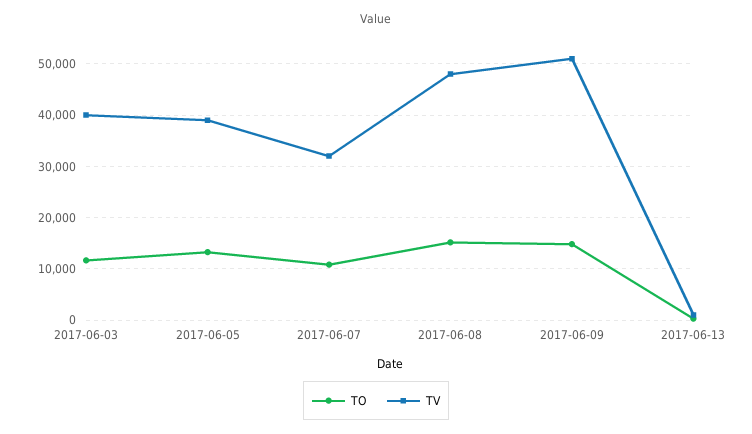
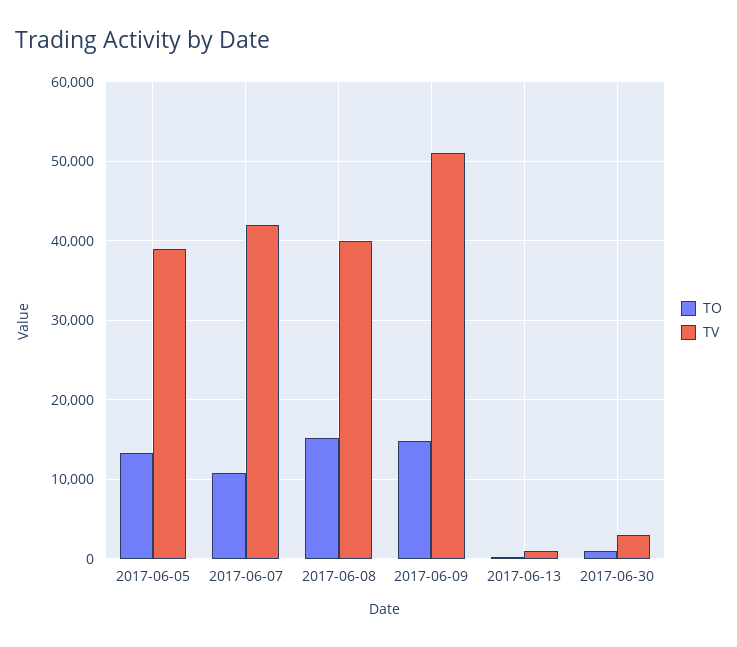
TO, 2017-06-03: 12000 -> none
TV, 2017-06-03: 40000 -> none
TV, 2017-06-07: 32000 -> 42000
TV, 2017-06-08: 48000 -> 40000
TO, 2017-06-30: none -> 1000
TV, 2017-06-30: none -> 3000

